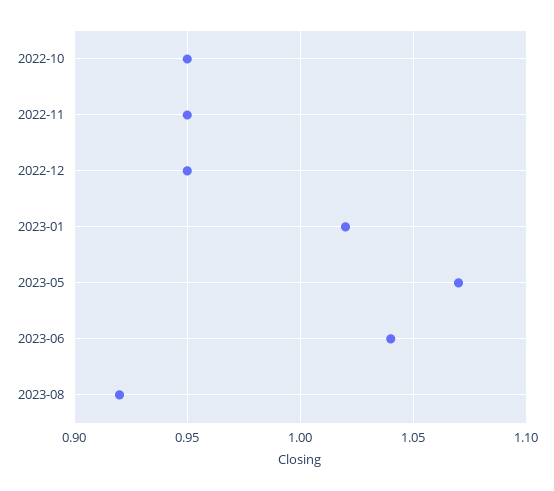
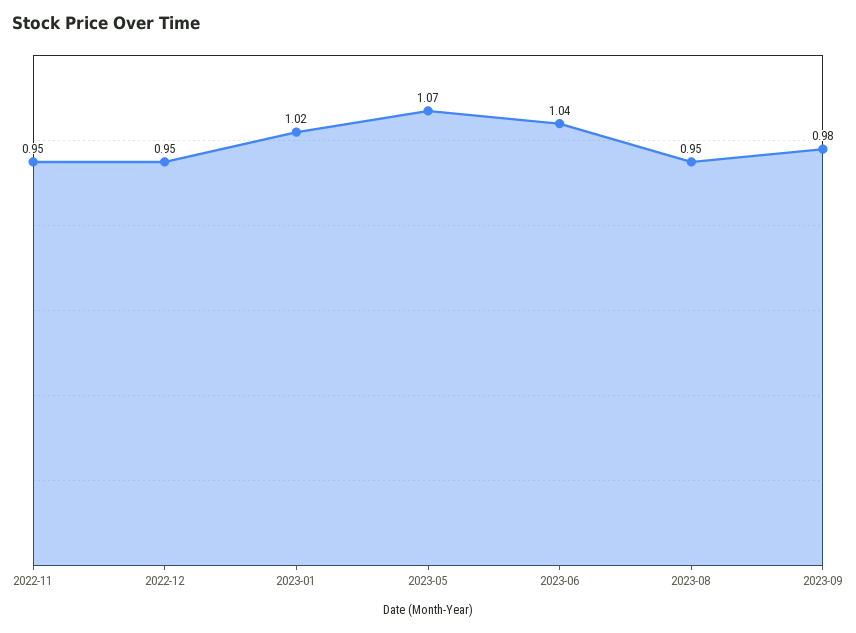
2022-10: 0.95 -> none
2023-08: 0.92 -> 0.95
2023-09: none -> 0.98

